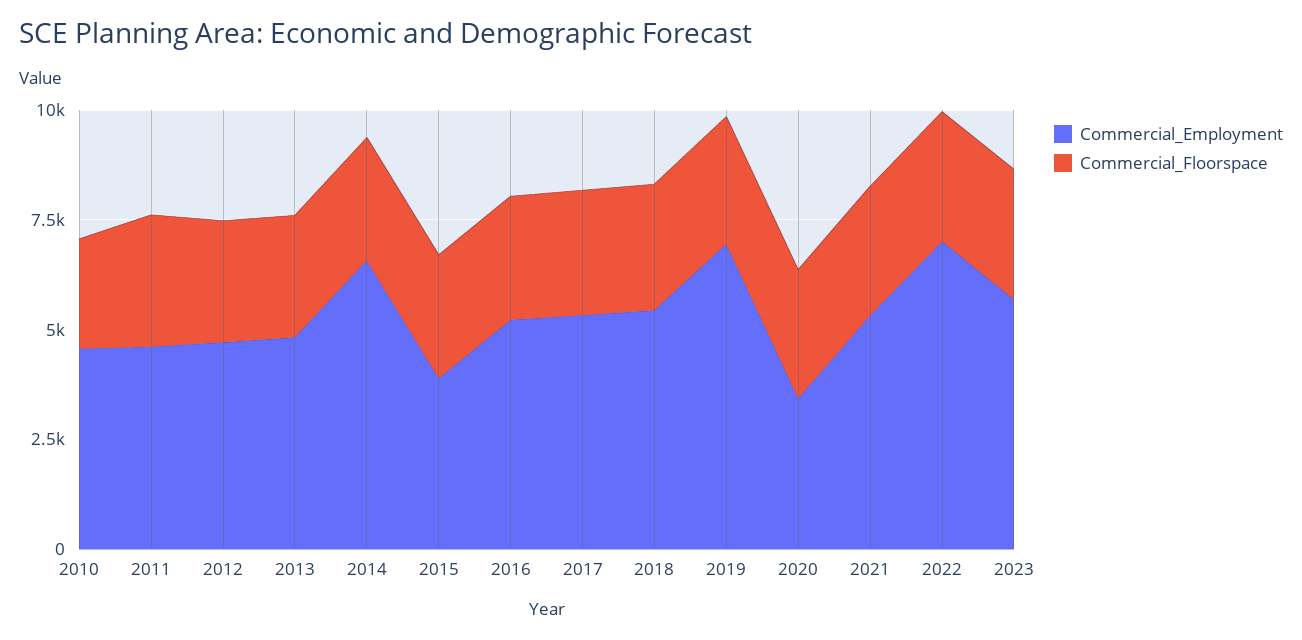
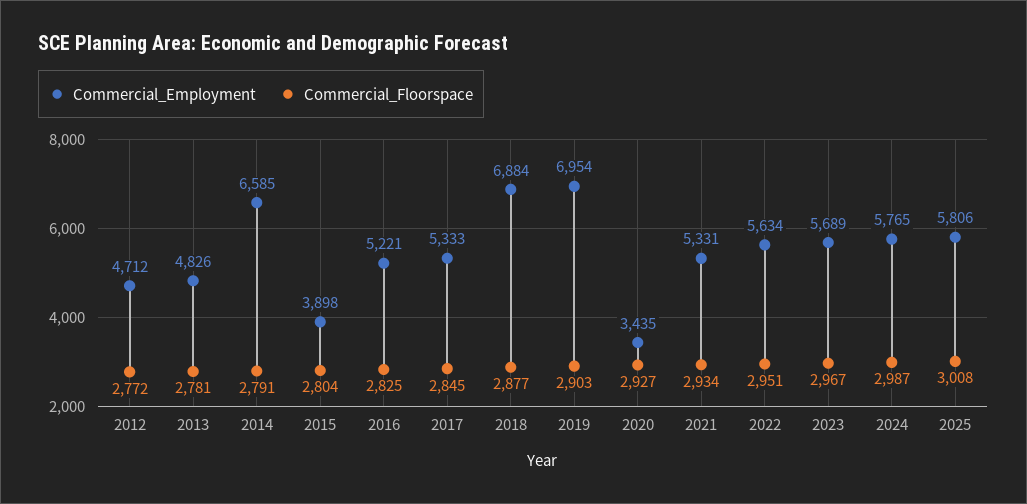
Commercial_Employment, 2010: 4500 -> none
Commercial_Floorspace, 2010: 2500 -> none
Commercial_Employment, 2011: 4500 -> none
Commercial_Floorspace, 2011: 3000 -> none
Commercial_Employment, 2018: 5500 -> 6884
Commercial_Employment, 2022: 7000 -> 5634
Commercial_Employment, 2024: none -> 5765
Commercial_Floorspace, 2024: none -> 2987
Commercial_Employment, 2025: none -> 5806
Commercial_Floorspace, 2025: none -> 3008

